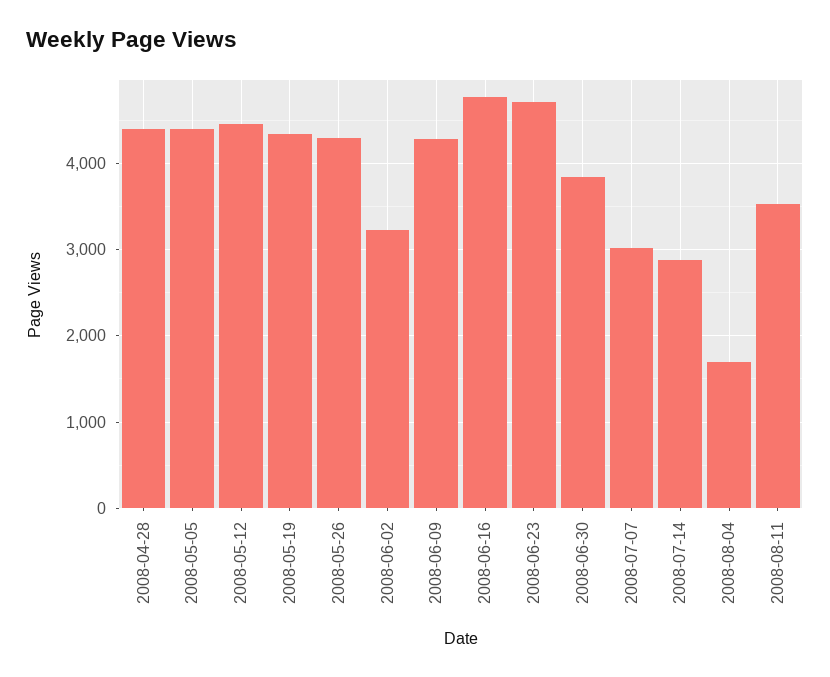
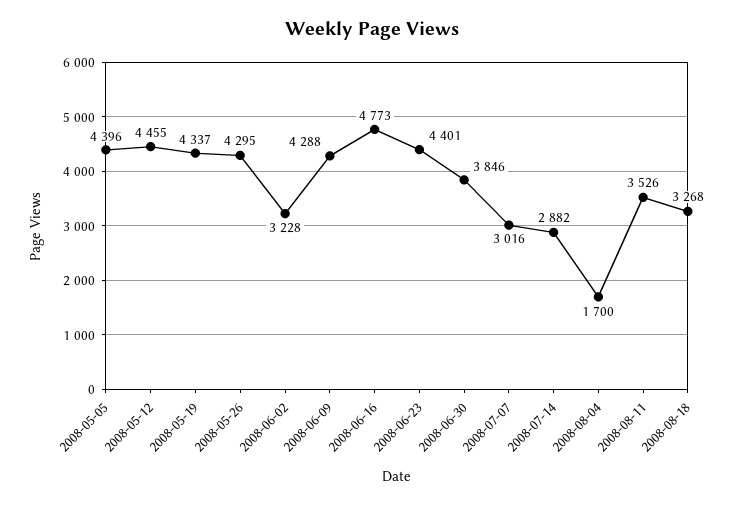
2008-04-28: 4400 -> none
2008-06-23: 4700 -> 4401
2008-08-18: none -> 3268

